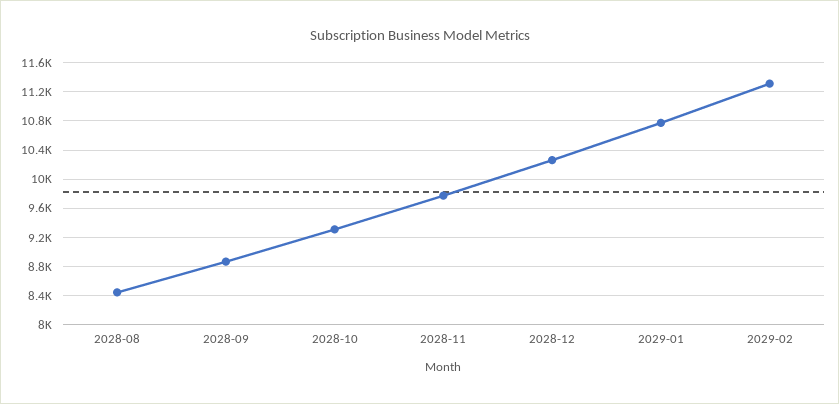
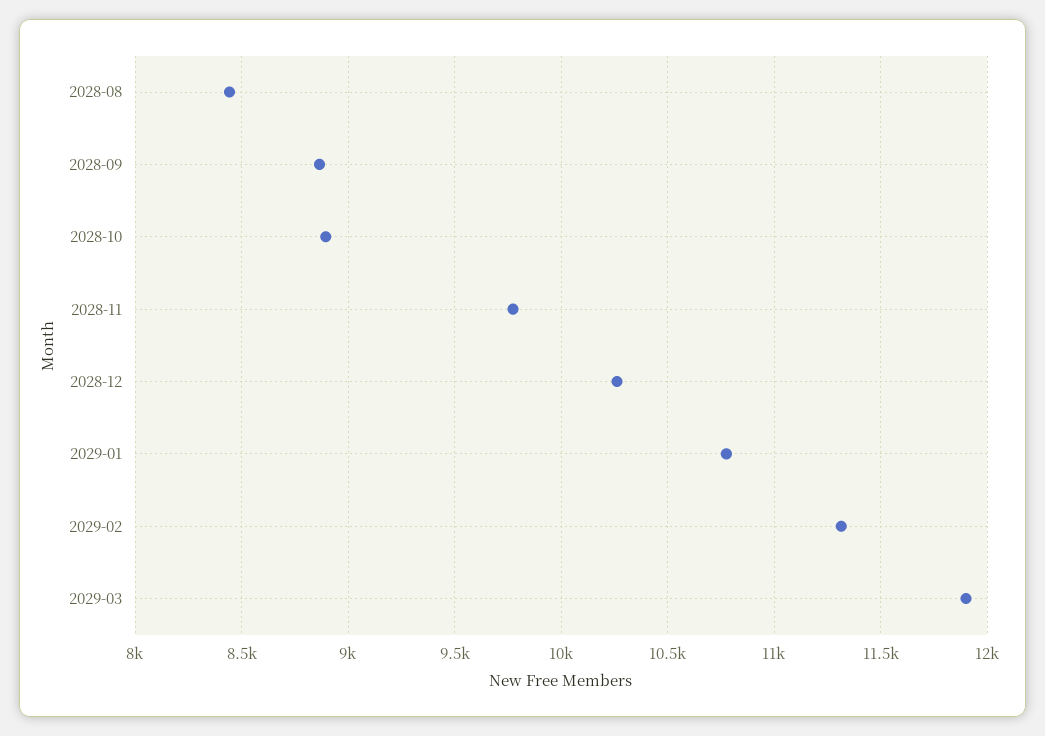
2028-10: 9300 -> 8900
2029-03: none -> 11900

